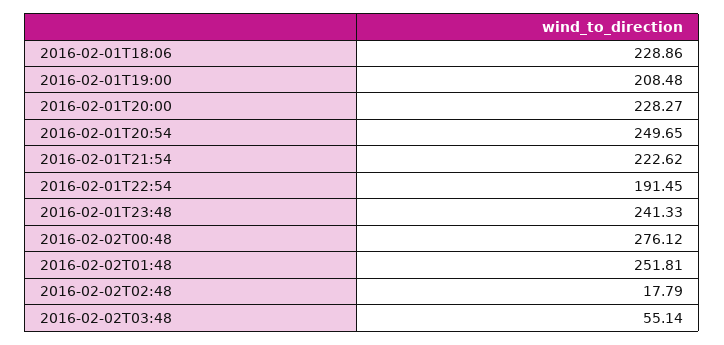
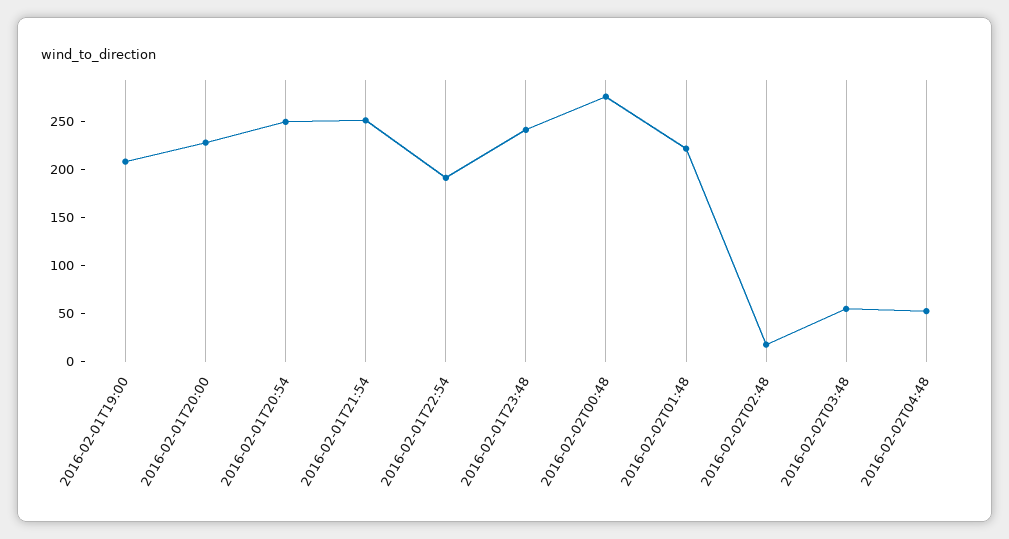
2016-02-01T18:06: 228.86 -> none
2016-02-01T21:54: 222.62 -> 250
2016-02-02T01:48: 251.81 -> 220
2016-02-02T04:48: none -> 50

